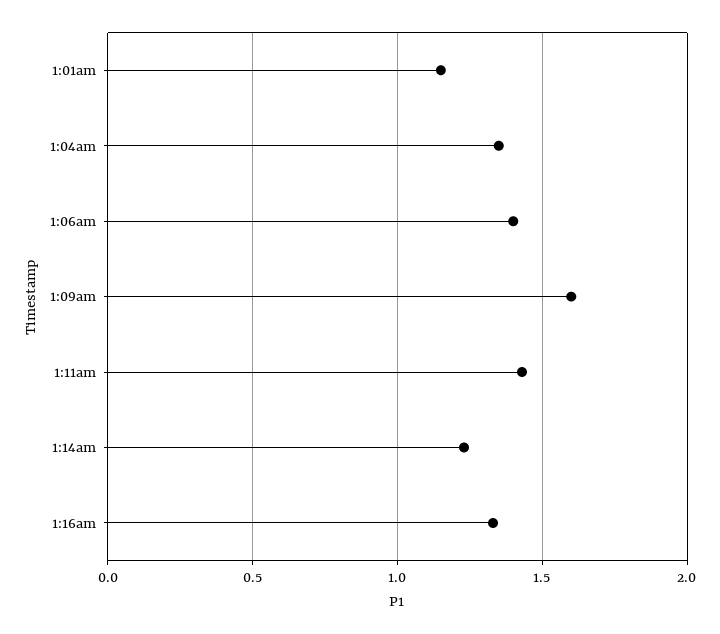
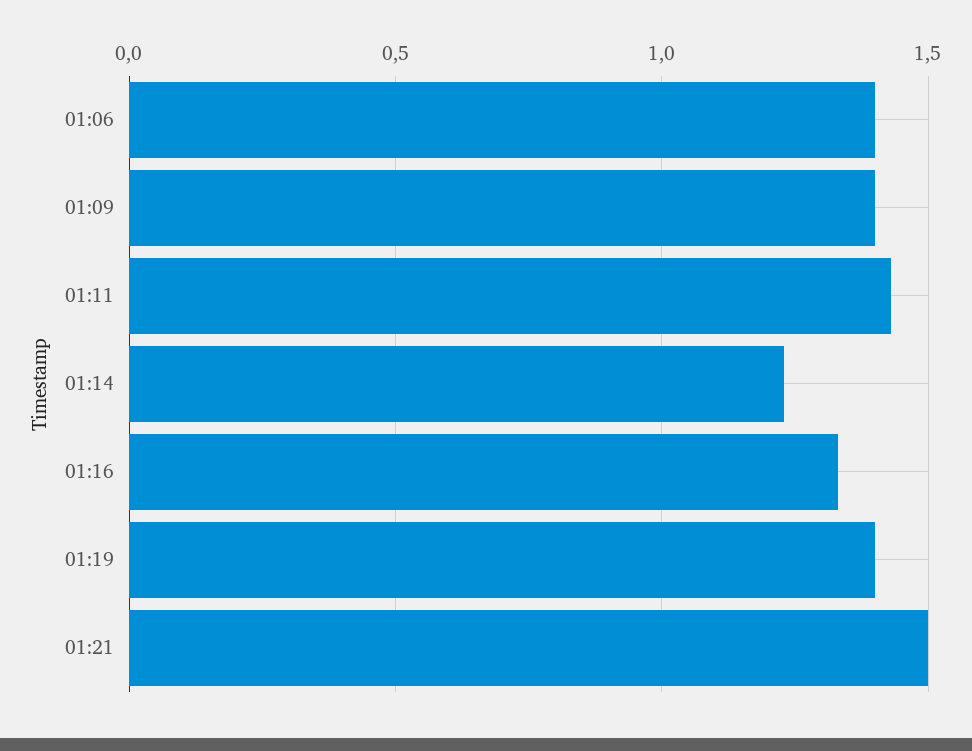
1:01am: 1.15 -> none
1:04am: 1.35 -> none
1:09am: 1.6 -> 1.4
01:19: none -> 1.4
01:21: none -> 1.5

